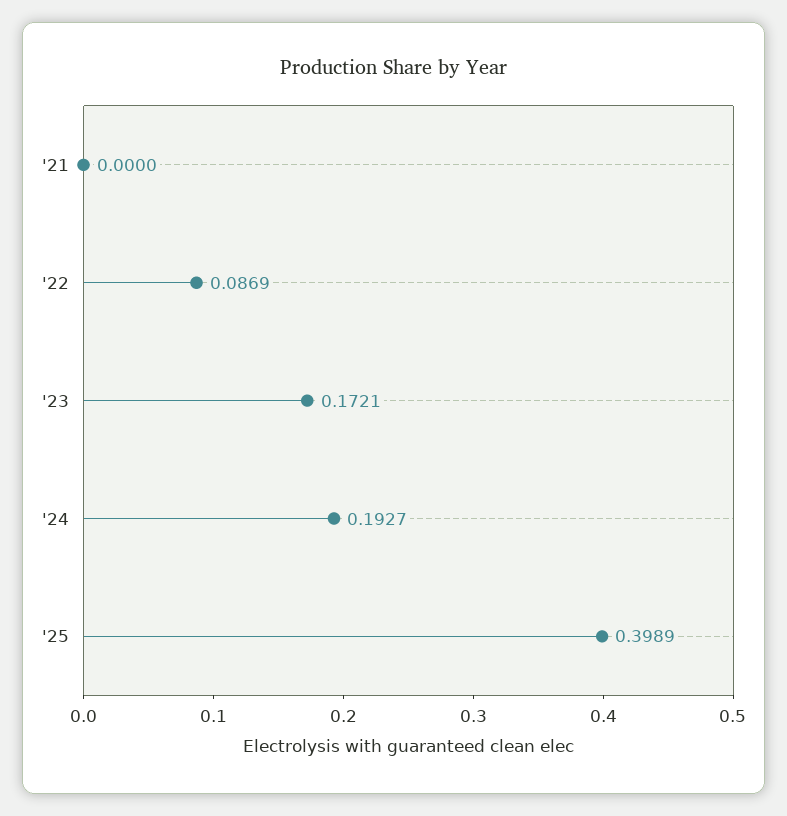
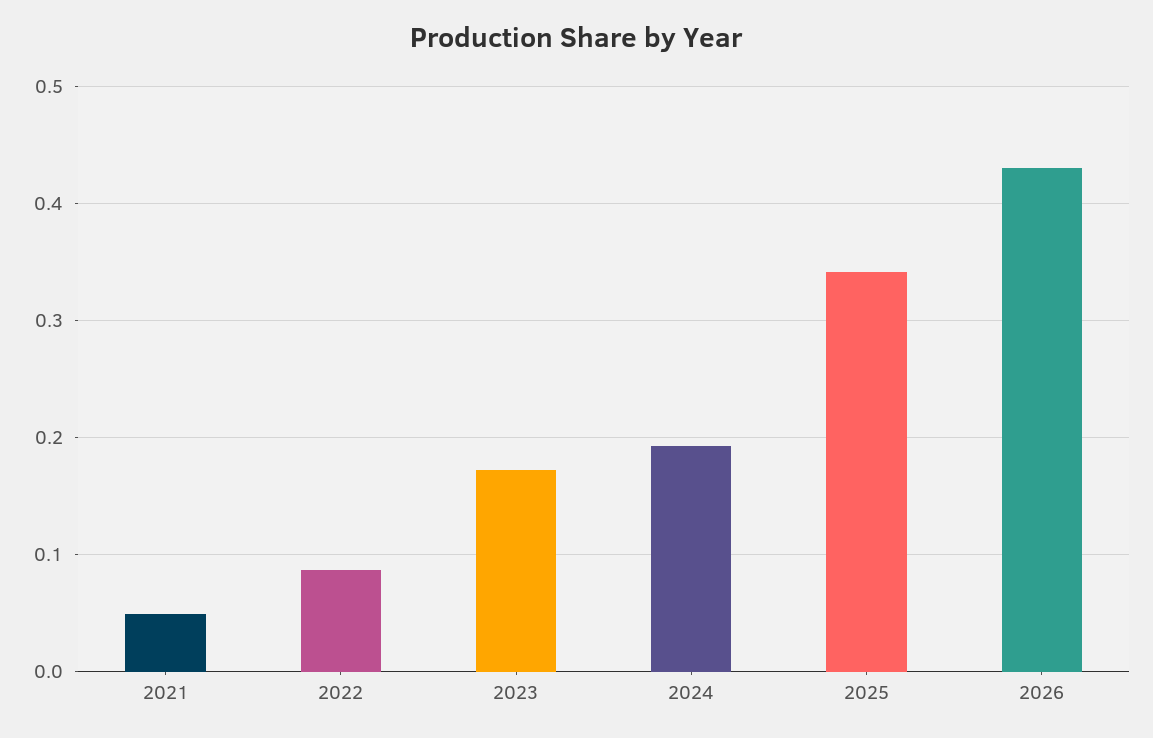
'21: 0 -> 0.05
'25: 0.3989 -> 0.34
2026: none -> 0.43

